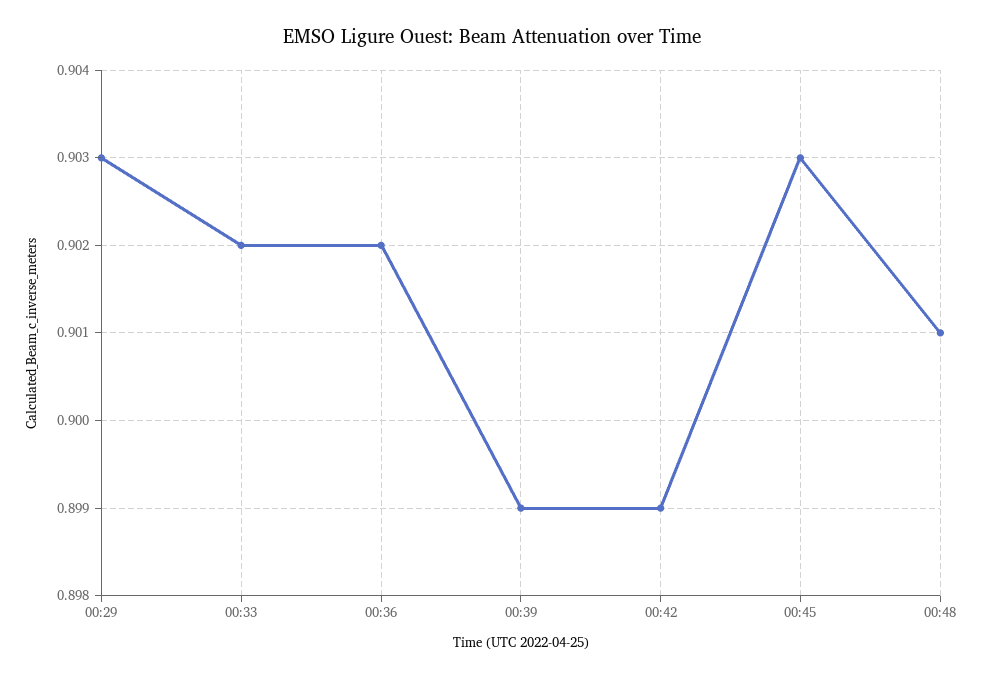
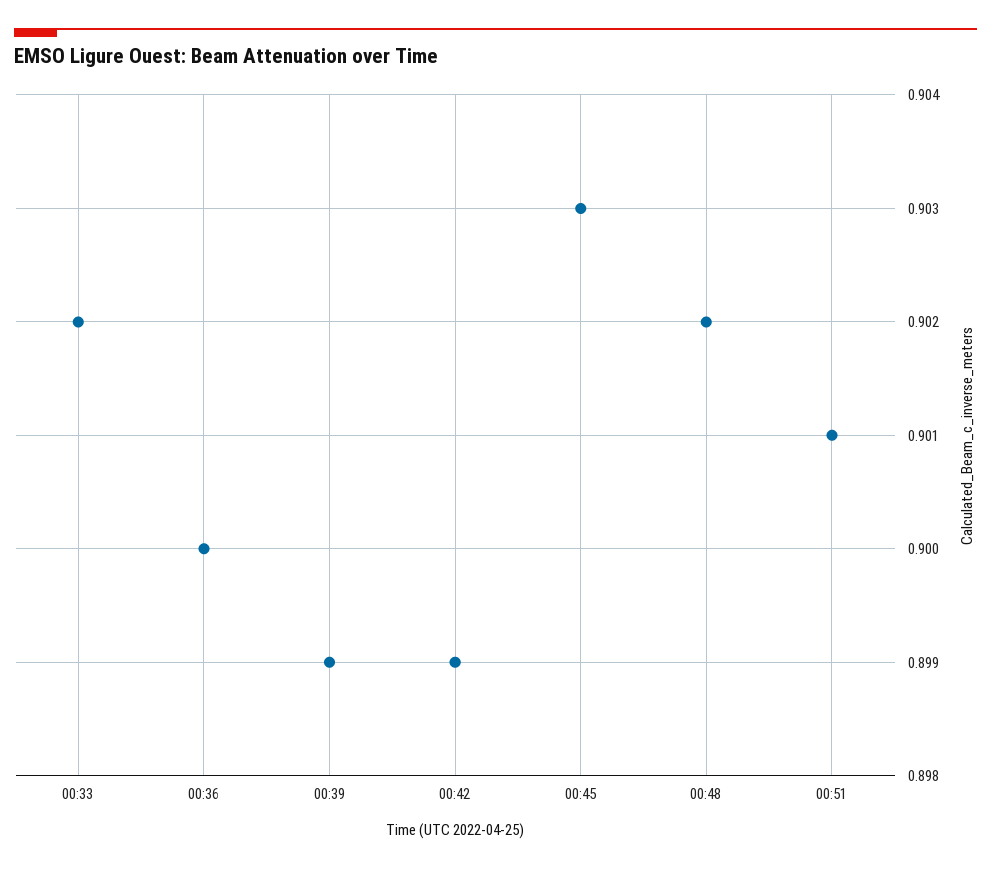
00:29: 0.903 -> none
00:36: 0.902 -> 0.9
00:48: 0.901 -> 0.902
00:51: none -> 0.901

